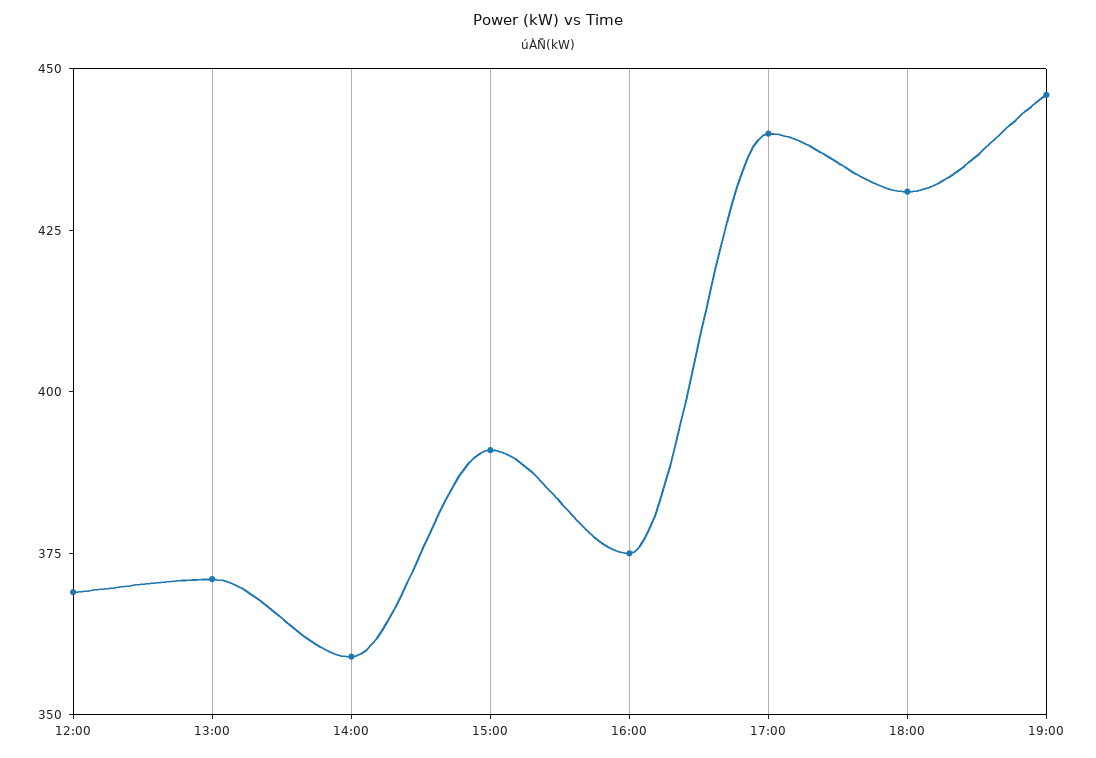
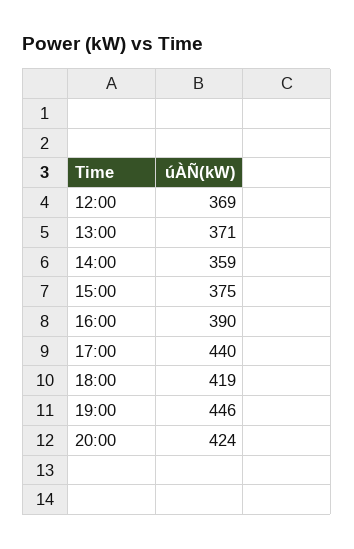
15:00: 390 -> 375
16:00: 375 -> 390
18:00: 430 -> 419
20:00: none -> 424

